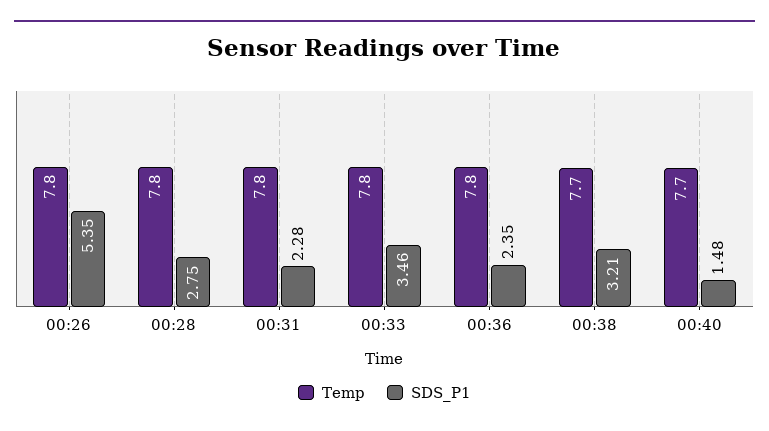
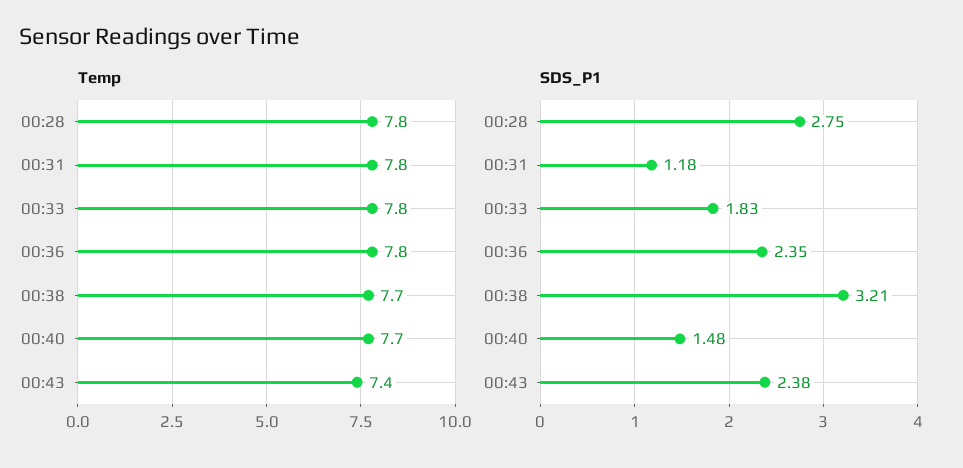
Temp, 00:26: 7.8 -> none
SDS_P1, 00:26: 5.35 -> none
SDS_P1, 00:31: 2.28 -> 1.18
SDS_P1, 00:33: 3.46 -> 1.83
Temp, 00:43: none -> 7.4
SDS_P1, 00:43: none -> 2.38

